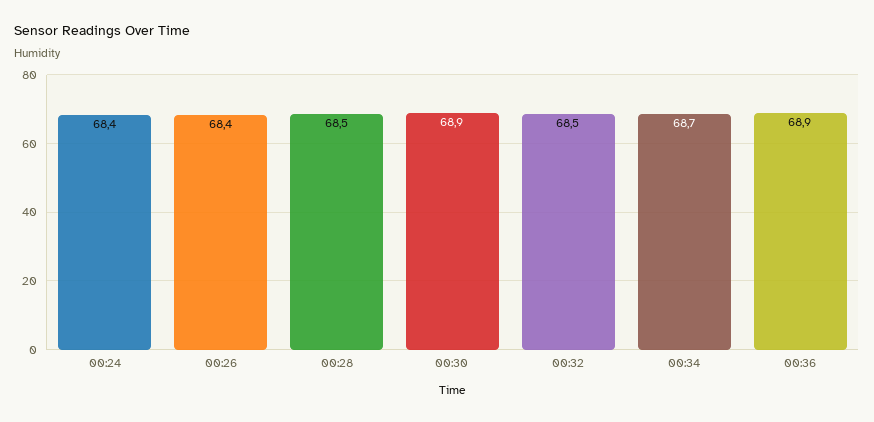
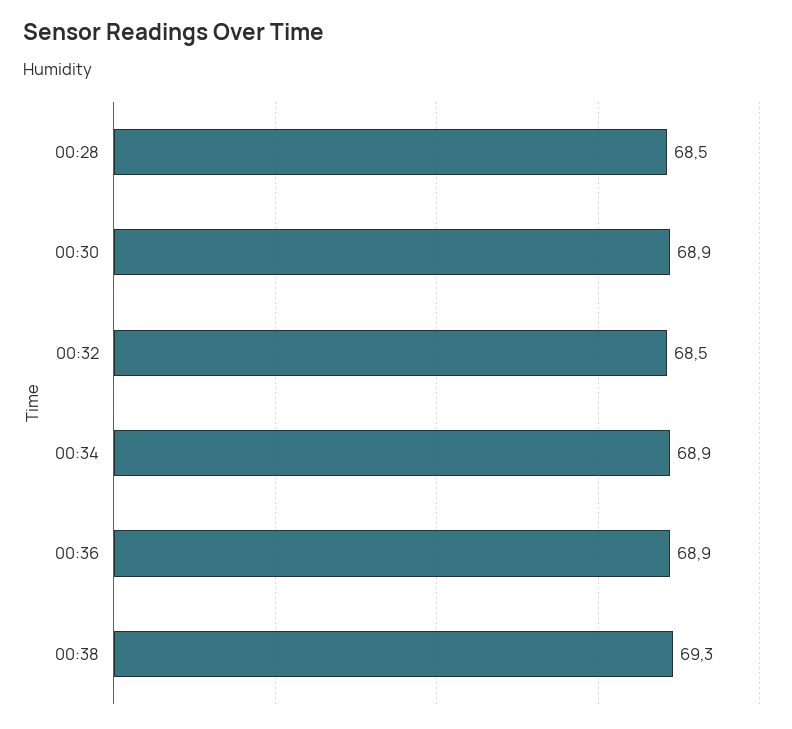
00:24: 68.4 -> none
00:26: 68.4 -> none
00:34: 68.7 -> 68.9
00:38: none -> 69.3

